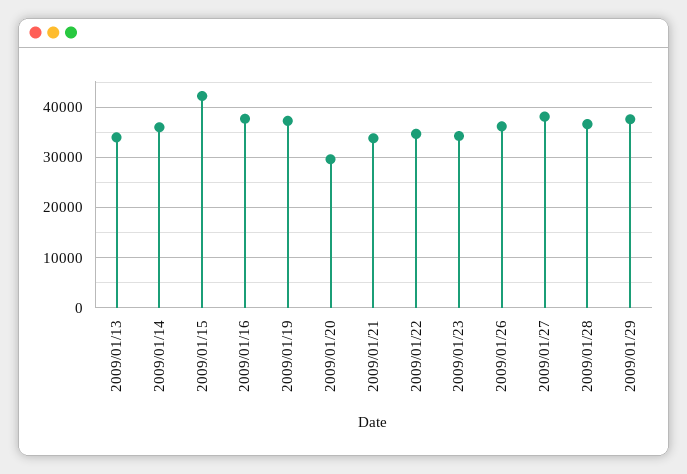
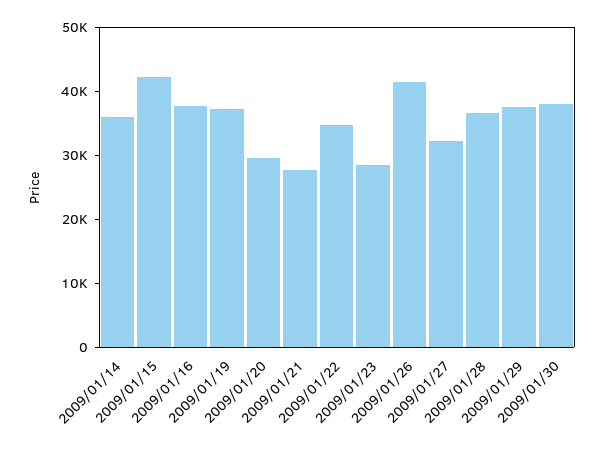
2009/01/13: 34000 -> none
2009/01/21: 34000 -> 28000
2009/01/23: 34000 -> 28000
2009/01/26: 36000 -> 42000
2009/01/27: 38000 -> 32000
2009/01/30: none -> 38000

